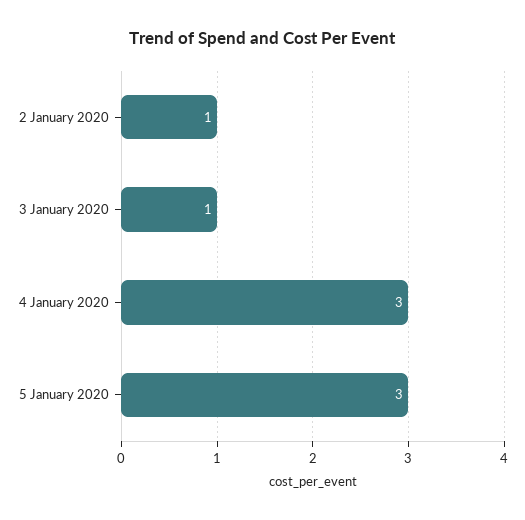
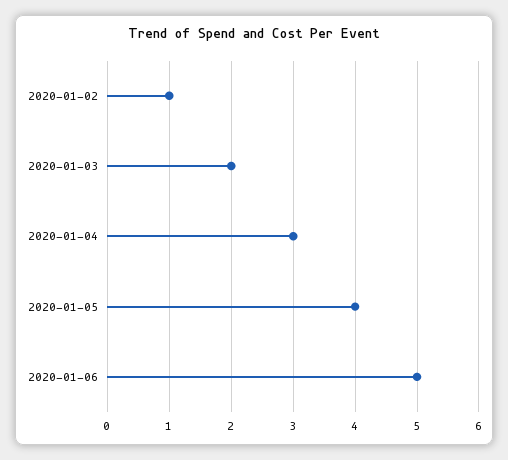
3 January 2020: 1 -> 2
5 January 2020: 3 -> 4
2020-01-06: none -> 5

